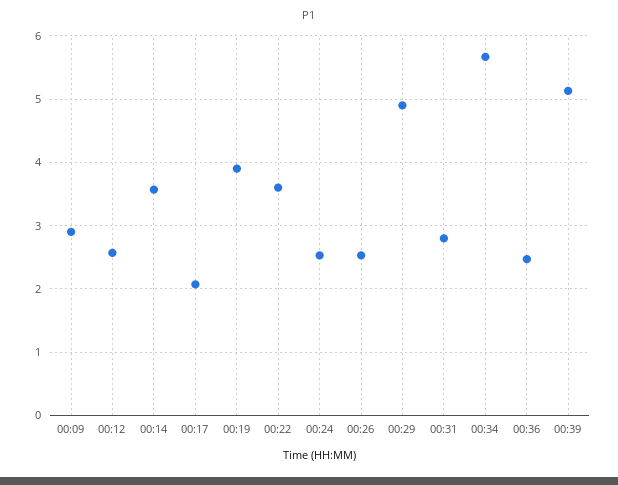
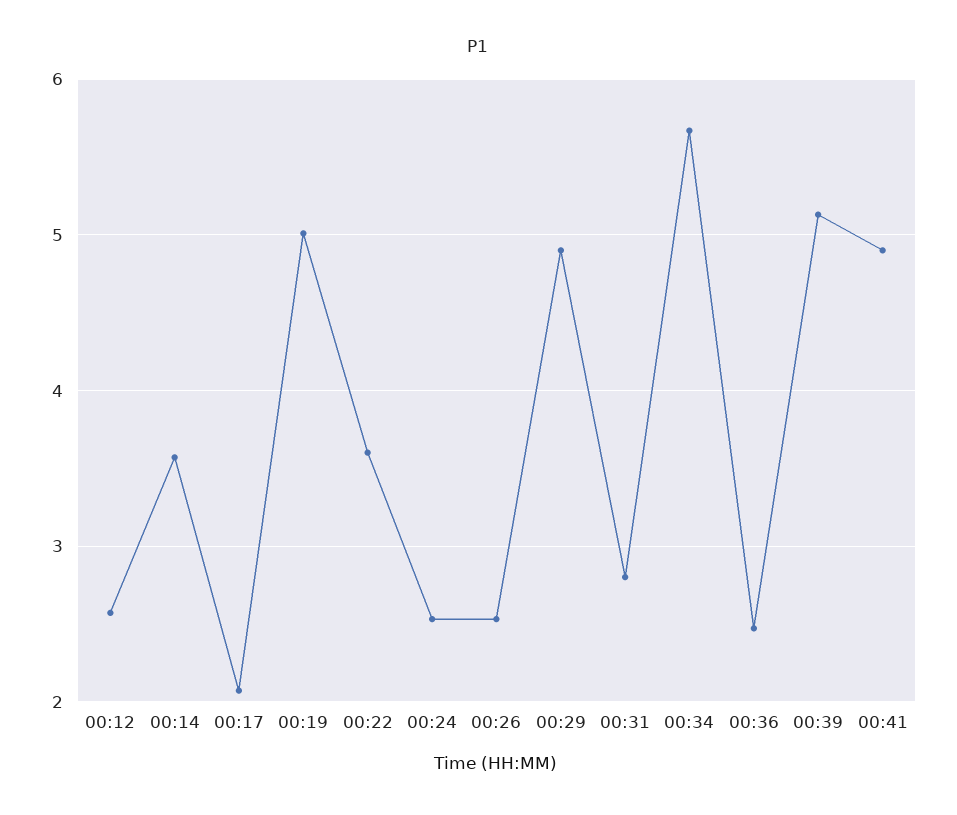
00:09: 2.9 -> none
00:19: 3.9 -> 5
00:41: none -> 4.9

